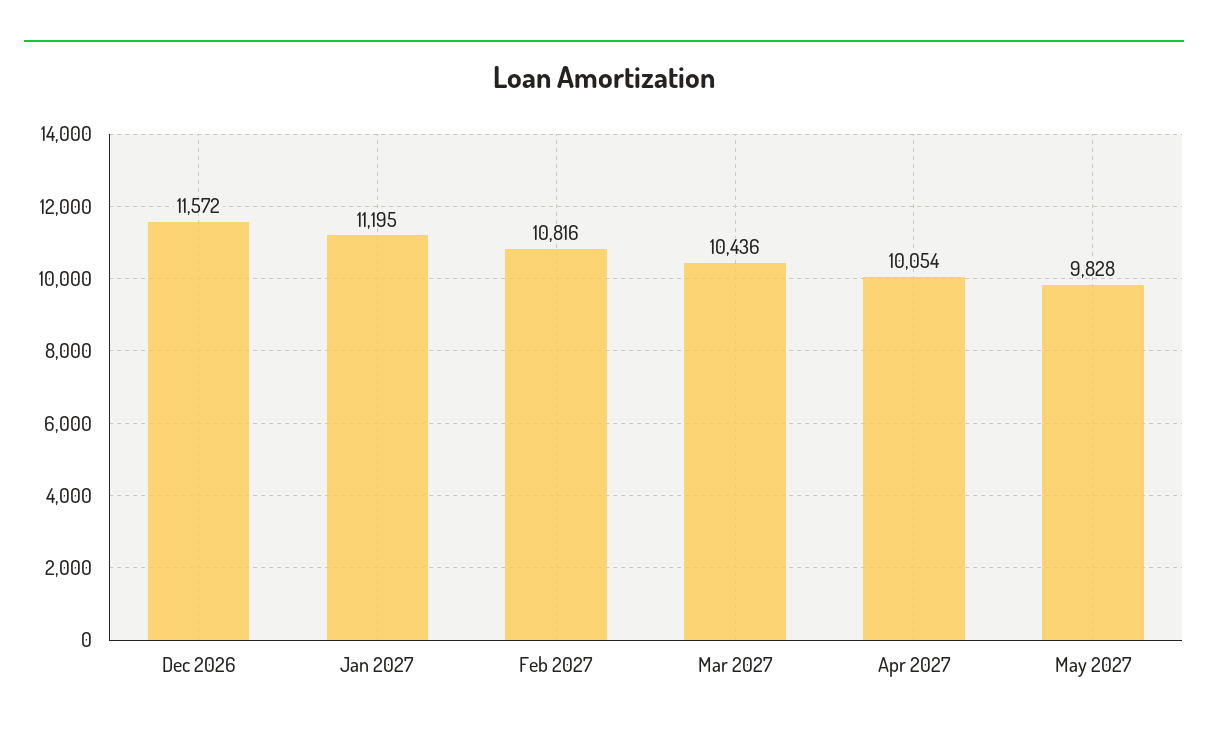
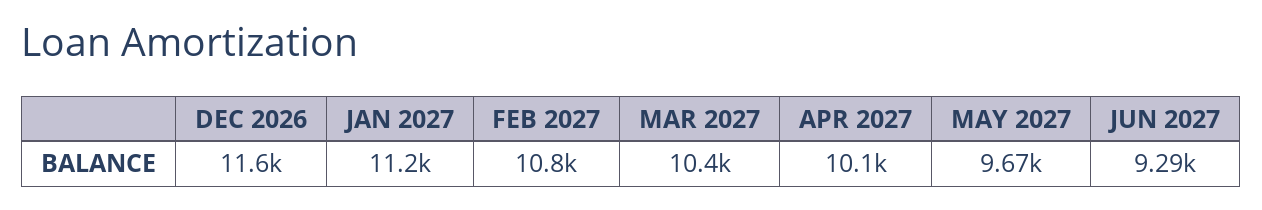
May 2027: 9828 -> 9670
JUN 2027: none -> 9290

